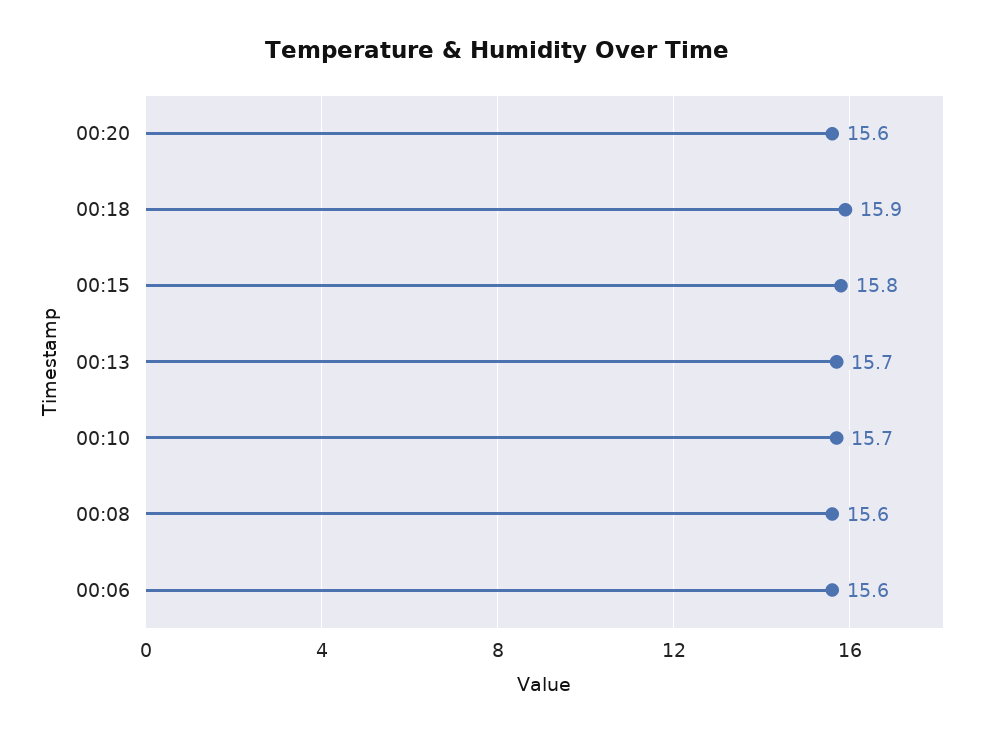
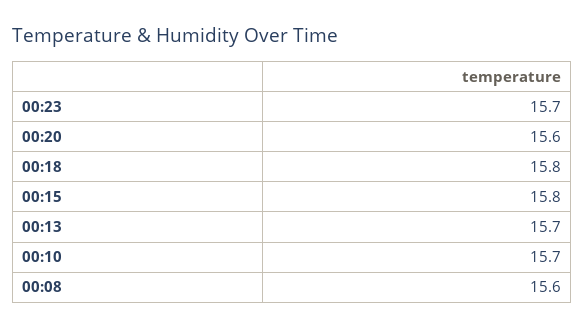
00:18: 15.9 -> 15.8
00:06: 15.6 -> none
00:23: none -> 15.7

